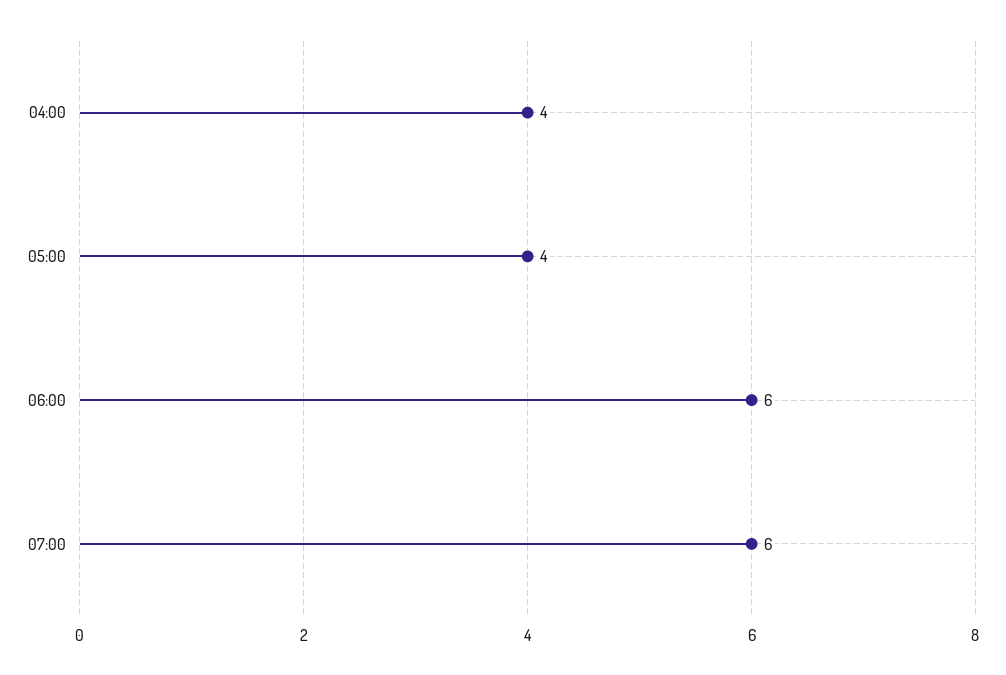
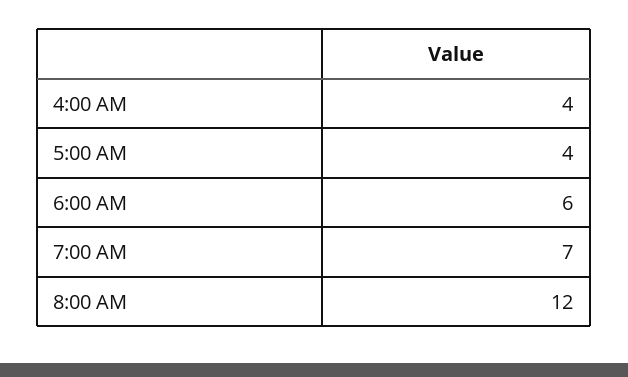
07:00: 6 -> 7
8:00 AM: none -> 12

